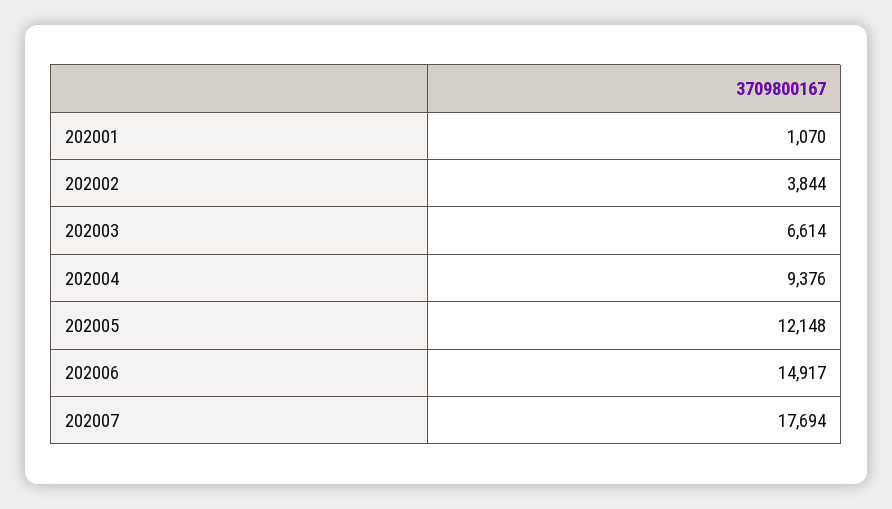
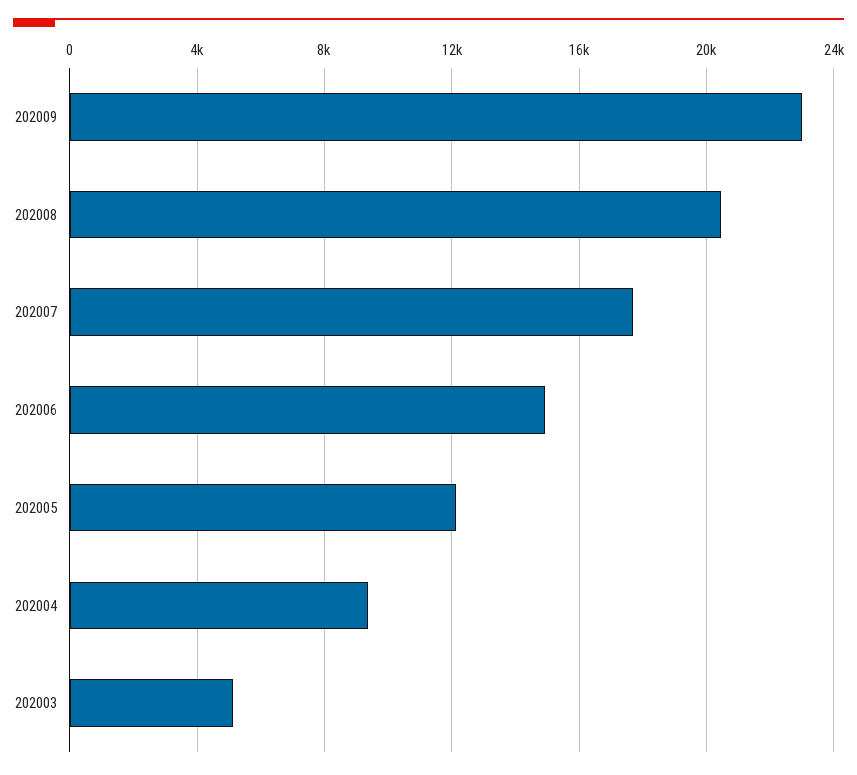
202001: 1070 -> none
202002: 3844 -> none
202003: 6614 -> 5000
202009: none -> 23000
202008: none -> 20500

